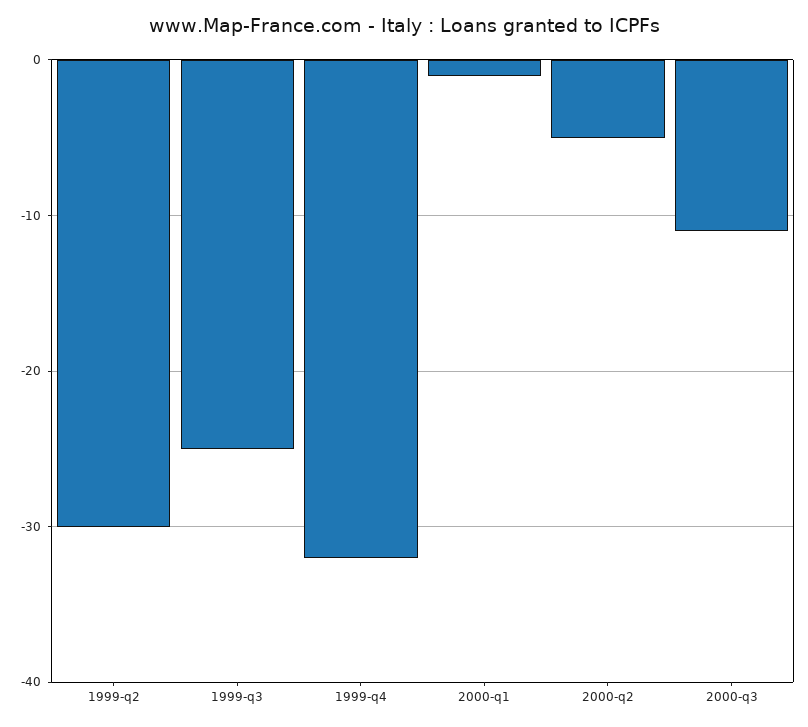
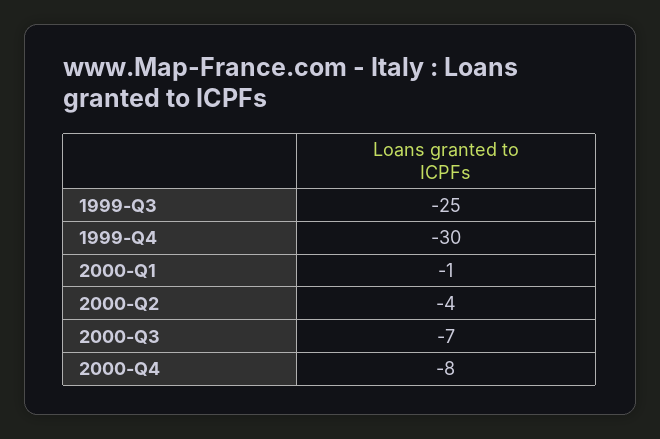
1999-q2: -30 -> none
1999-q4: -32 -> -30
2000-q2: -5 -> -4
2000-q3: -11 -> -7
2000-Q4: none -> -8

